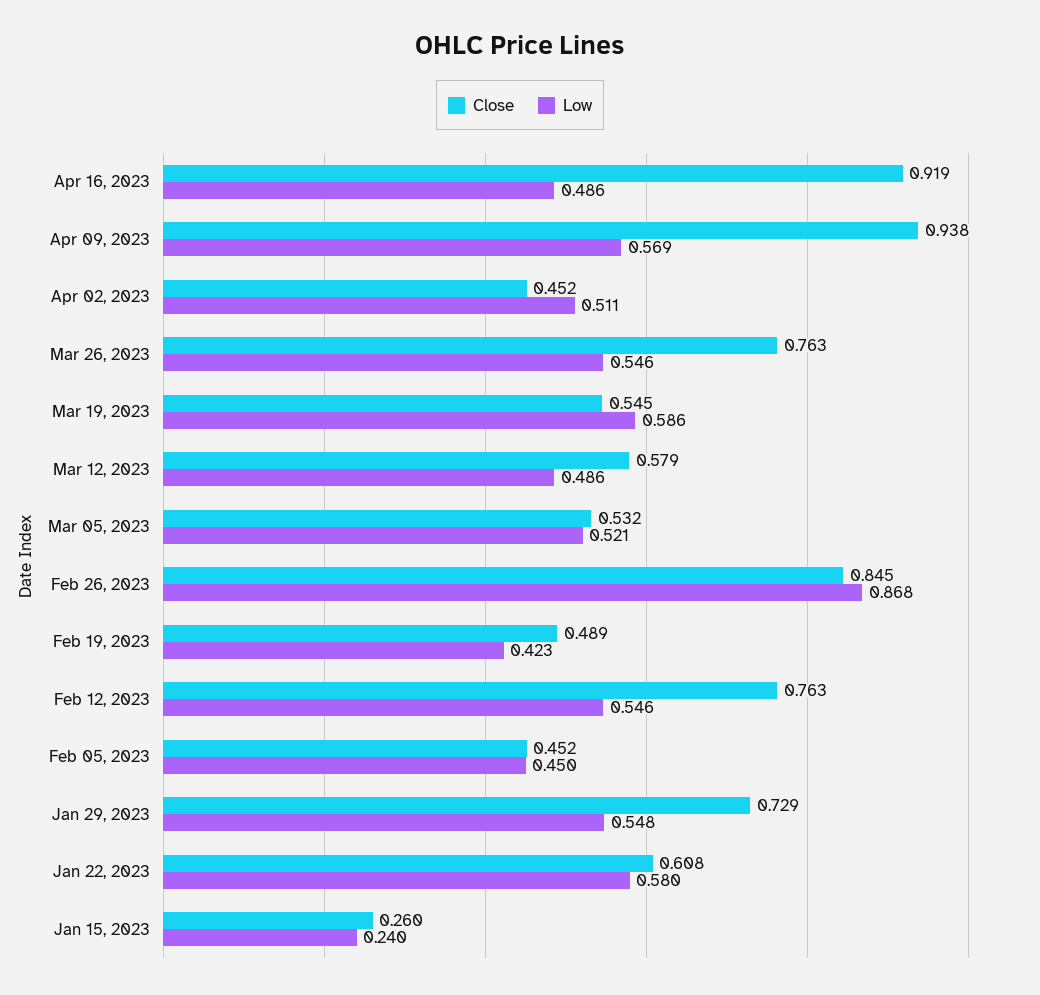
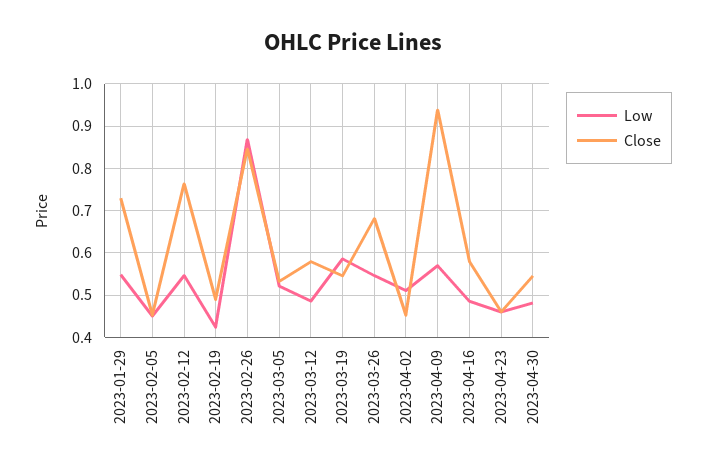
Close, Apr 16, 2023: 0.919 -> 0.58
Close, Mar 26, 2023: 0.763 -> 0.68
Close, Jan 22, 2023: 0.608 -> none
Low, Jan 22, 2023: 0.58 -> none
Close, Jan 15, 2023: 0.26 -> none
Low, Jan 15, 2023: 0.24 -> none
Low, 2023-04-23: none -> 0.46
Close, 2023-04-23: none -> 0.46
Low, 2023-04-30: none -> 0.48
Close, 2023-04-30: none -> 0.54

